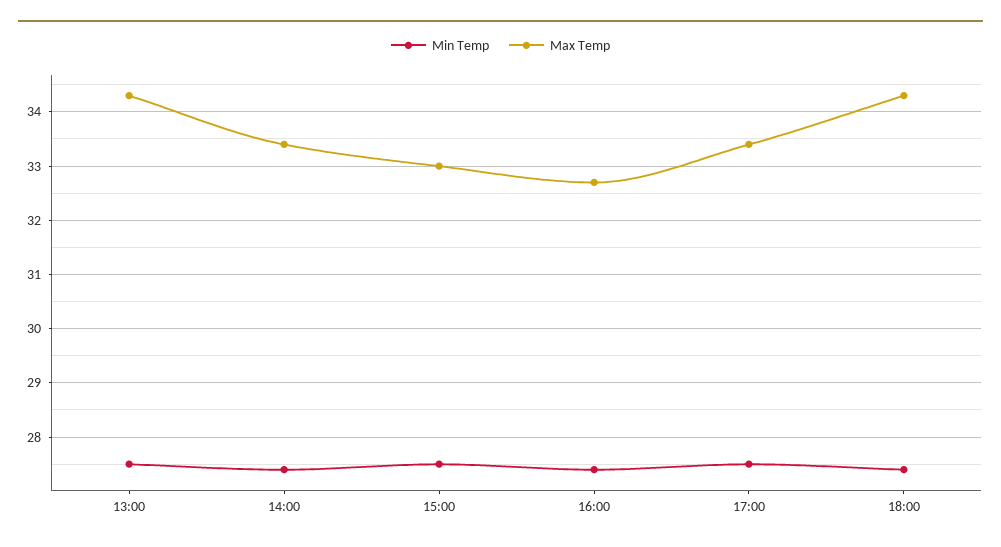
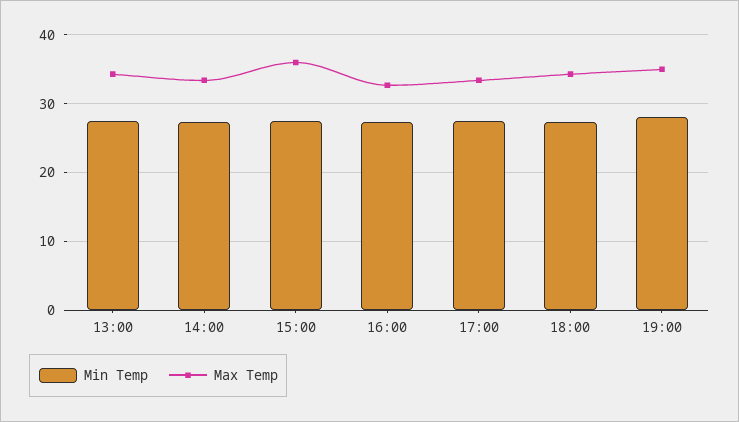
Max Temp, 15:00: 33 -> 36
Min Temp, 19:00: none -> 28
Max Temp, 19:00: none -> 35

